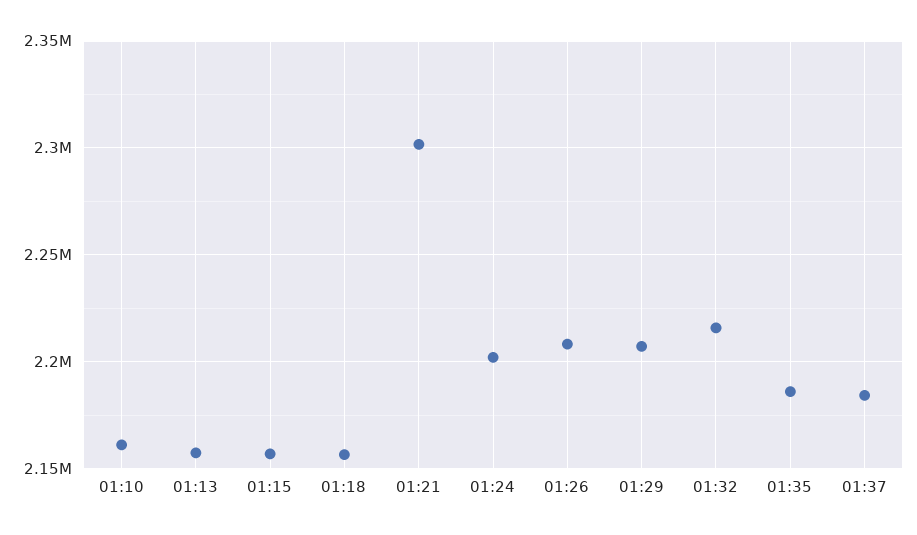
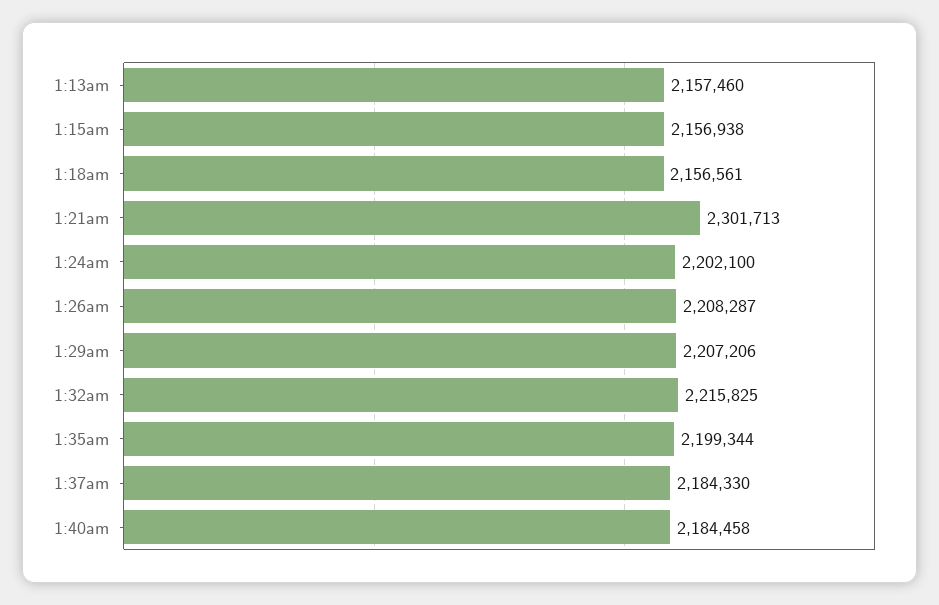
01:10: 2160000 -> none
01:35: 2185000 -> 2199344
1:40am: none -> 2184458

